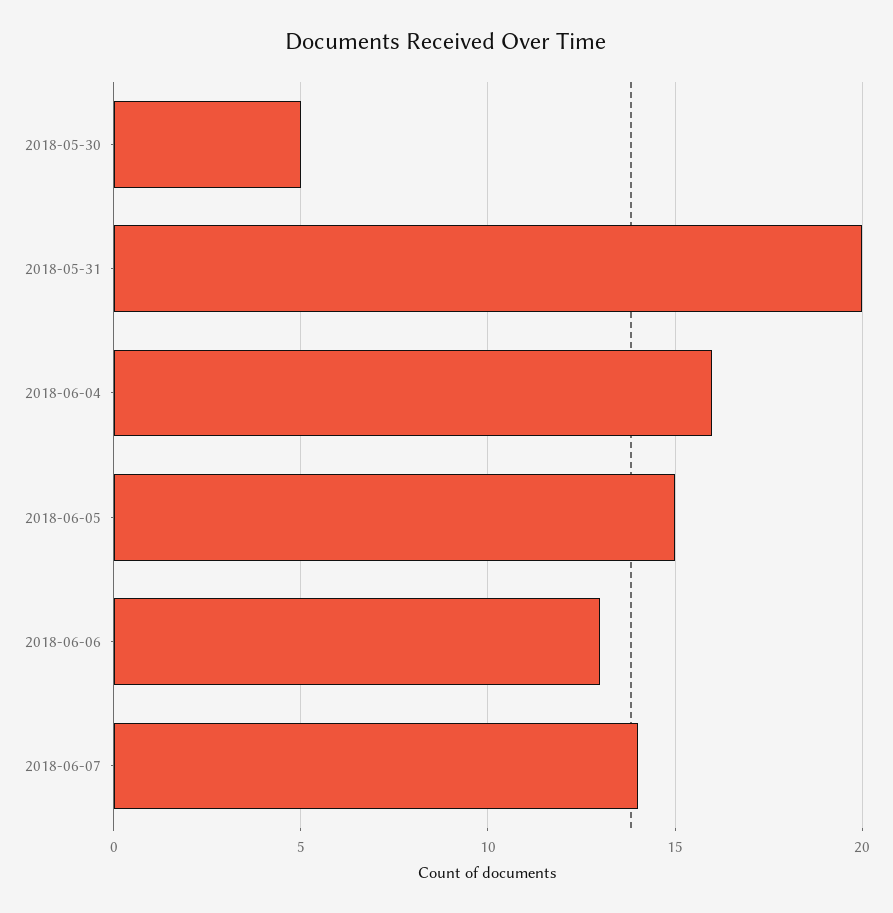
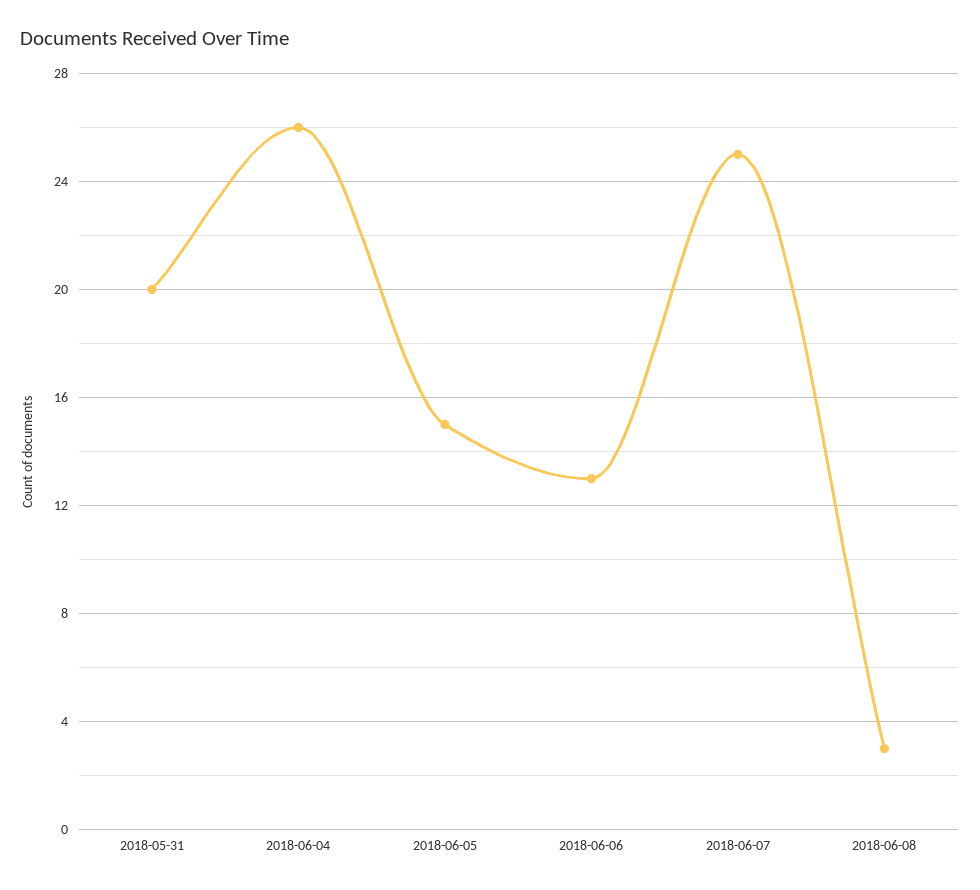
2018-05-30: 5 -> none
2018-06-04: 16 -> 26
2018-06-07: 14 -> 25
2018-06-08: none -> 3

